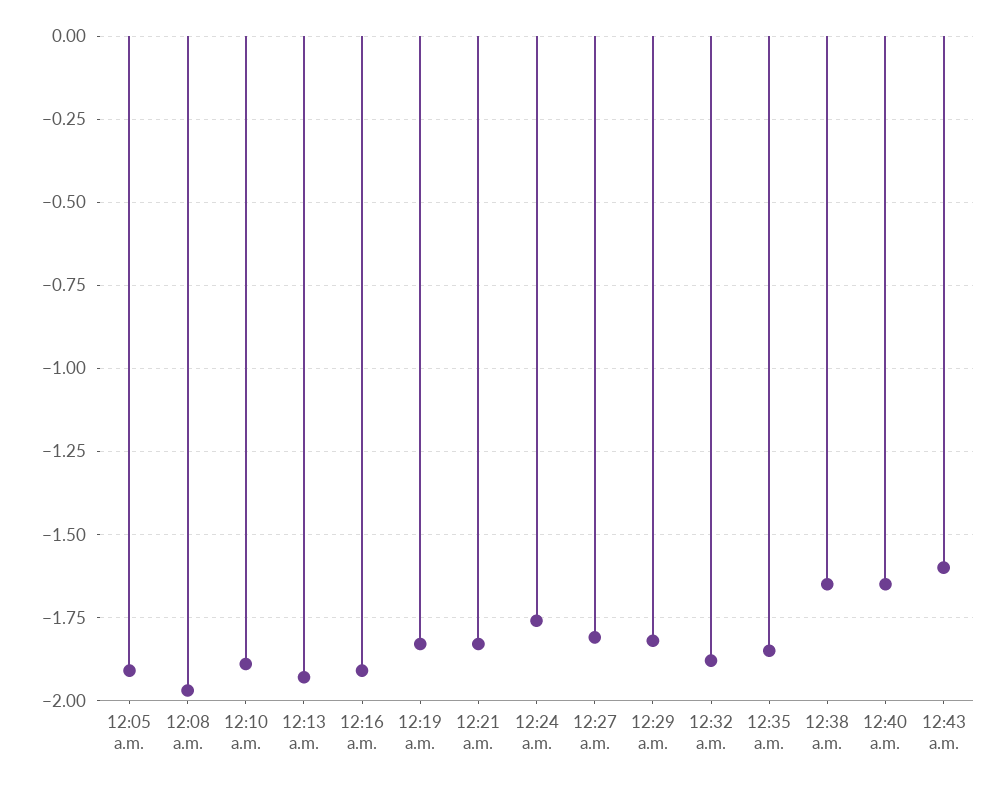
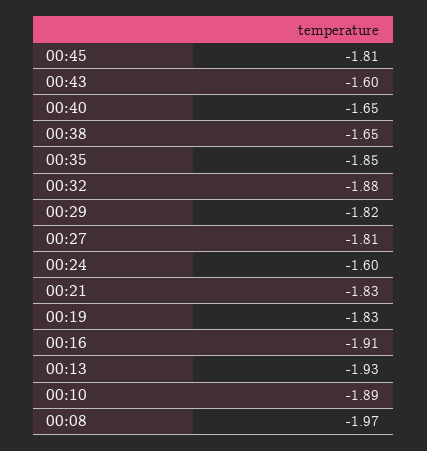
12:05 a.m.: -1.9 -> none
12:24 a.m.: -1.75 -> -1.6
00:45: none -> -1.81

